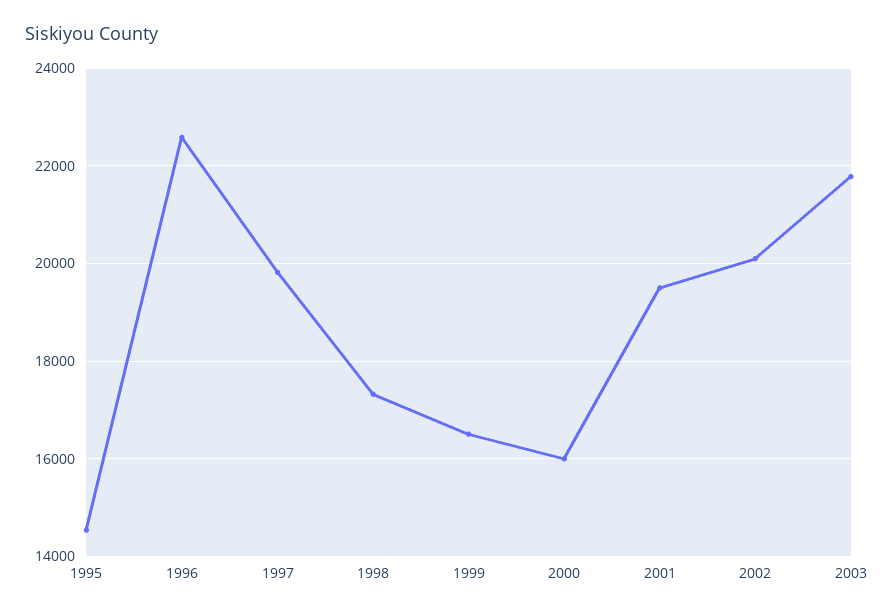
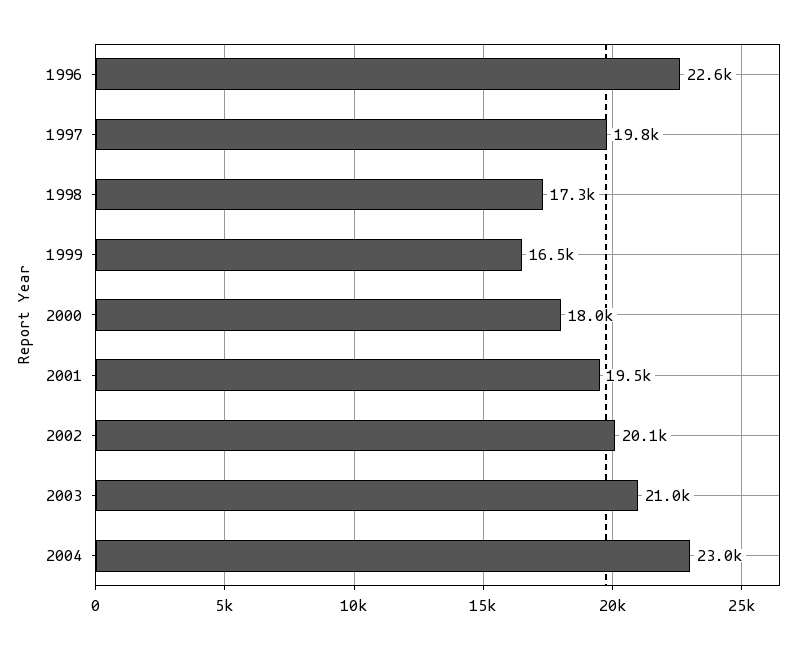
1995: 14600 -> none
2000: 16000 -> 18000
2003: 21800 -> 21000
2004: none -> 23000

